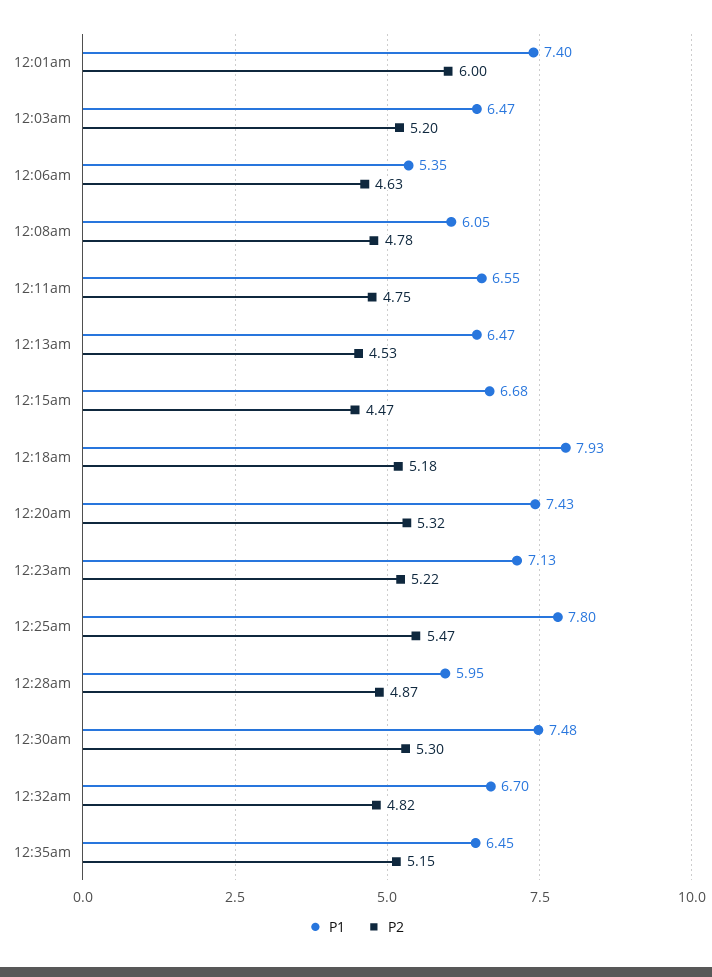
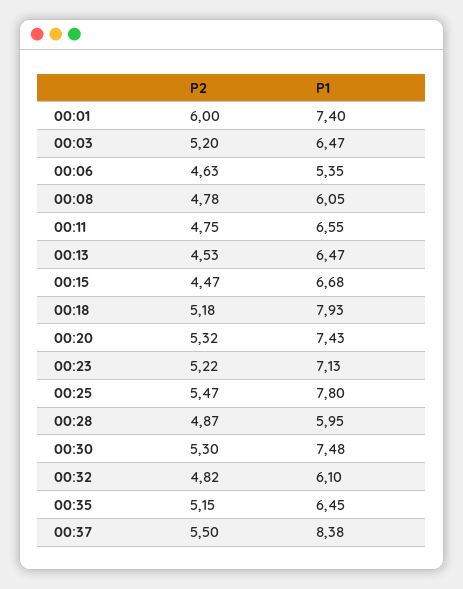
P1, 12:32am: 6.7 -> 6.1
P2, 00:37: none -> 5.5
P1, 00:37: none -> 8.38

